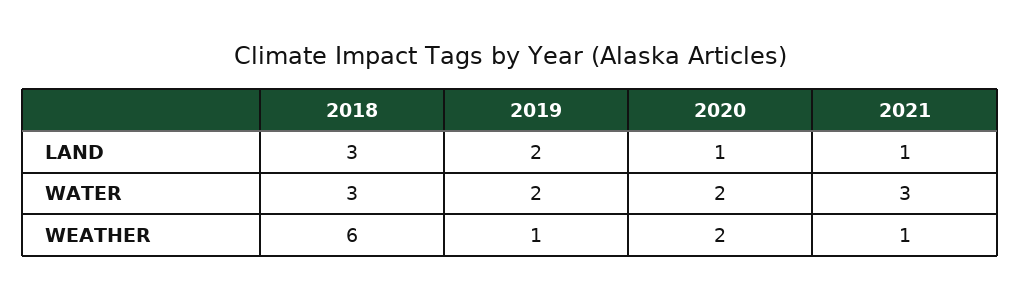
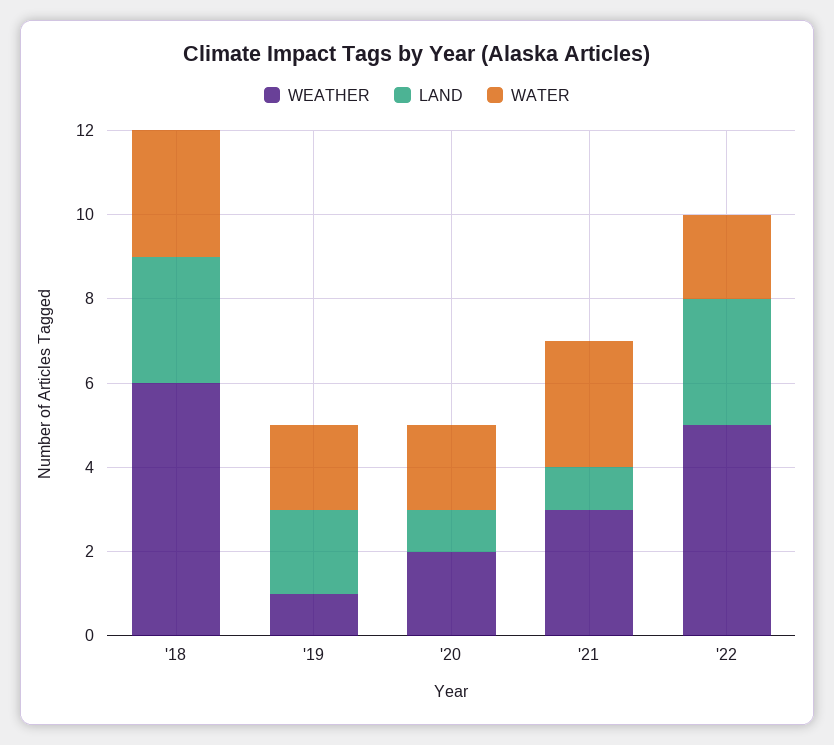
WEATHER, 2021: 1 -> 3
WEATHER, '22: none -> 5
LAND, '22: none -> 3
WATER, '22: none -> 2

